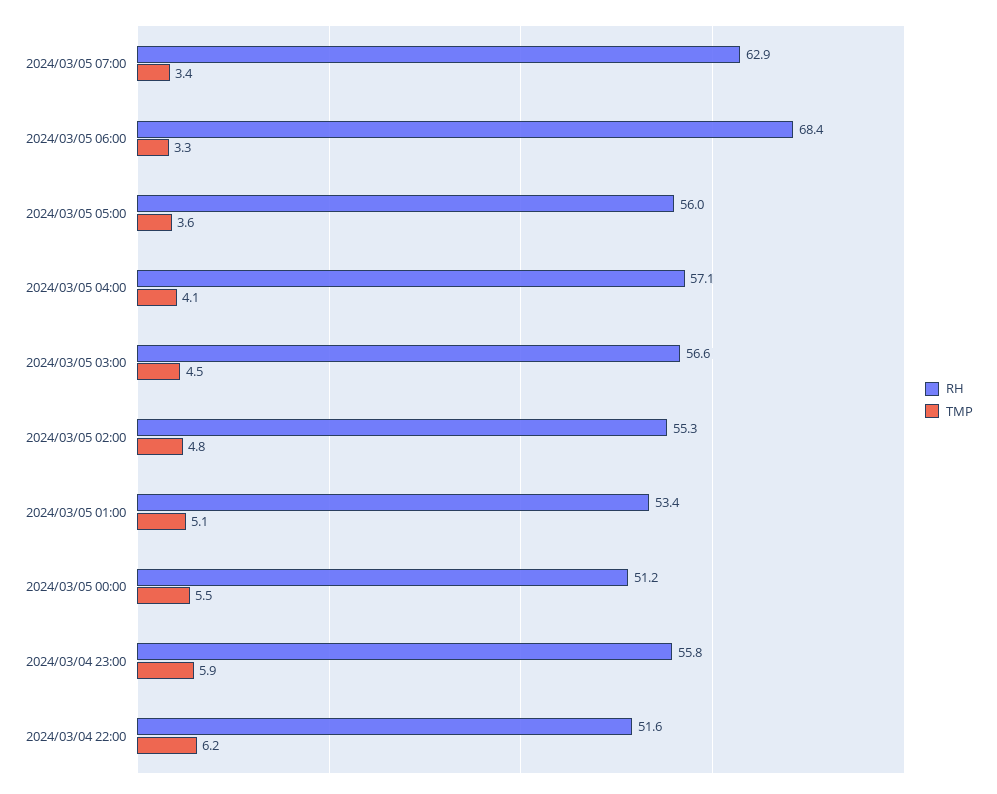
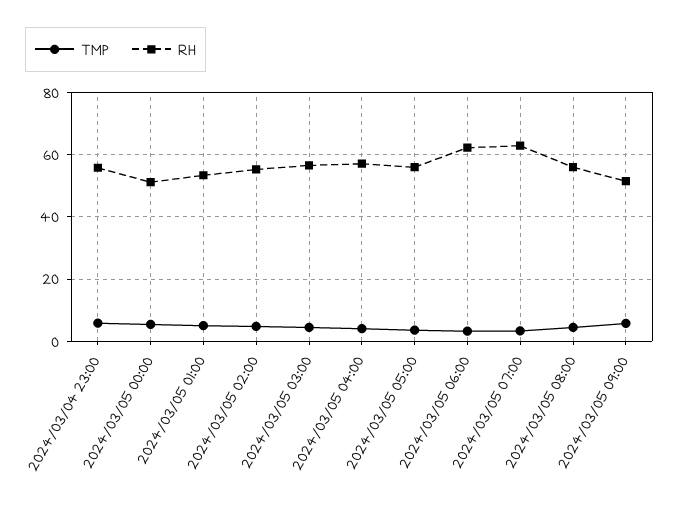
RH, 2024/03/05 06:00: 68.4 -> 62
RH, 2024/03/04 22:00: 51.6 -> none
TMP, 2024/03/04 22:00: 6.2 -> none
TMP, 2024/03/05 08:00: none -> 4
RH, 2024/03/05 08:00: none -> 56
TMP, 2024/03/05 09:00: none -> 6
RH, 2024/03/05 09:00: none -> 52

